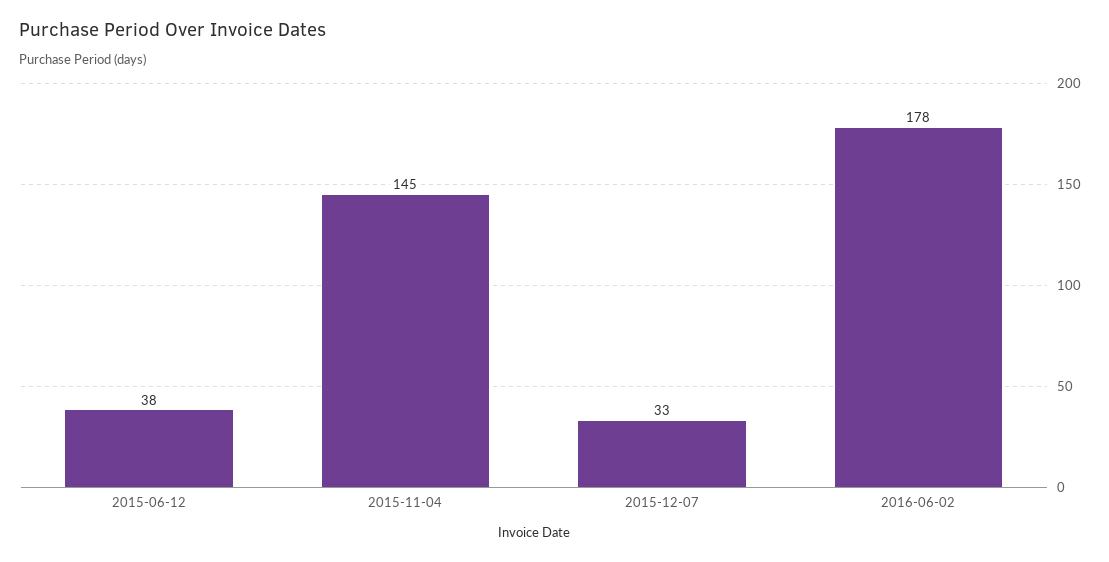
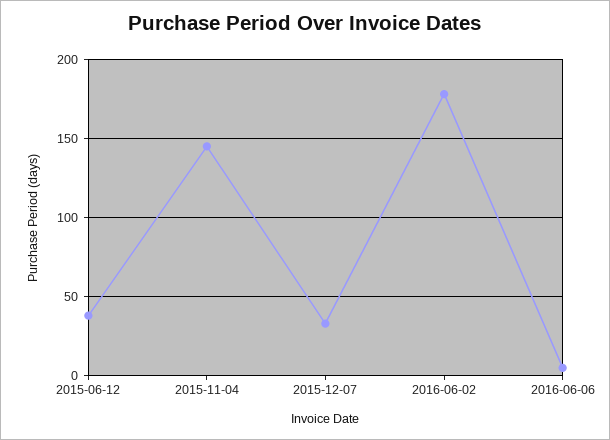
2016-06-06: none -> 5

